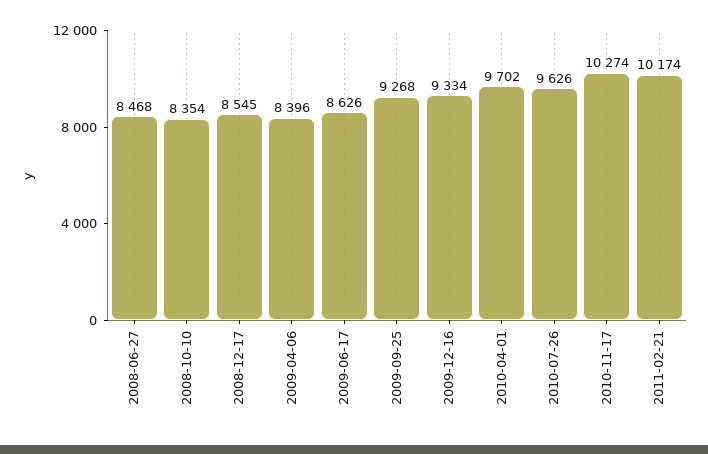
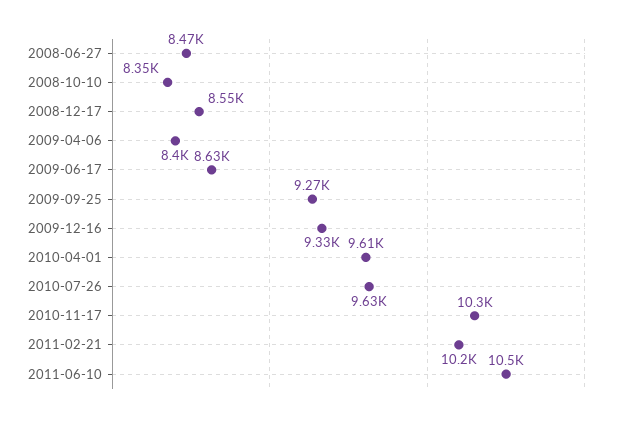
2010-04-01: 9702 -> 9610
2011-06-10: none -> 10500

